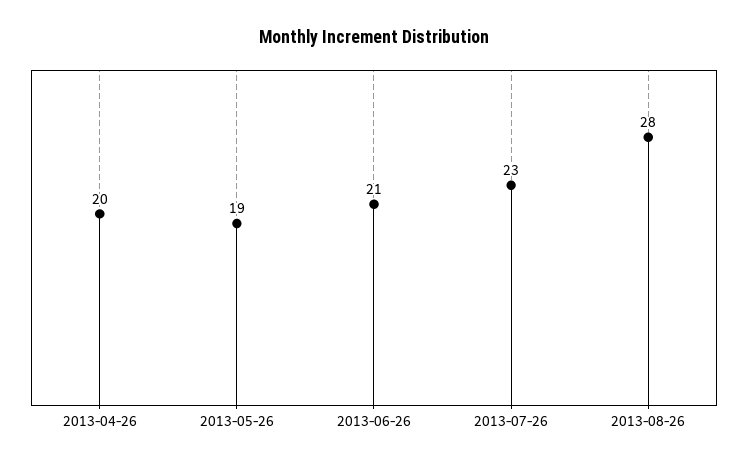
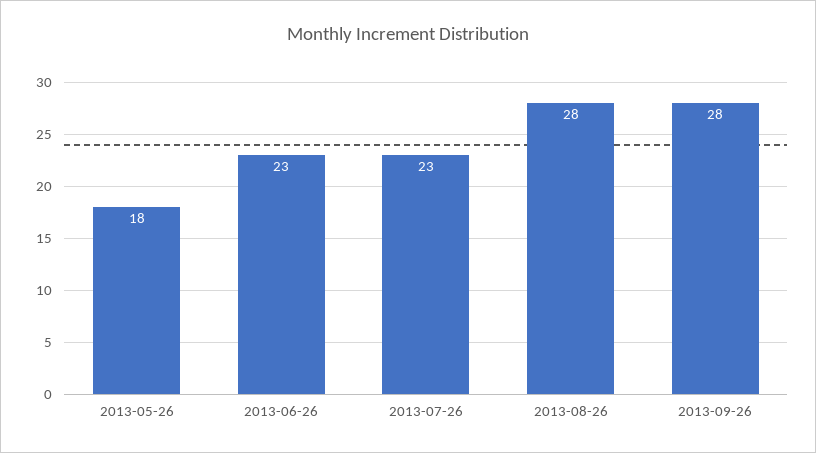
2013-04-26: 20 -> none
2013-05-26: 19 -> 18
2013-06-26: 21 -> 23
2013-09-26: none -> 28

